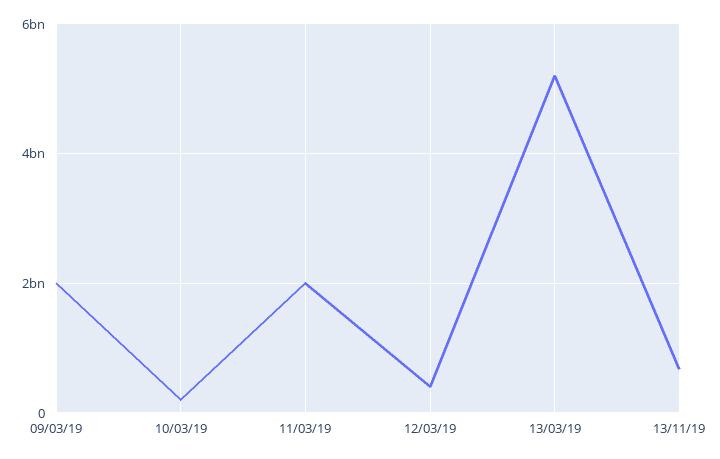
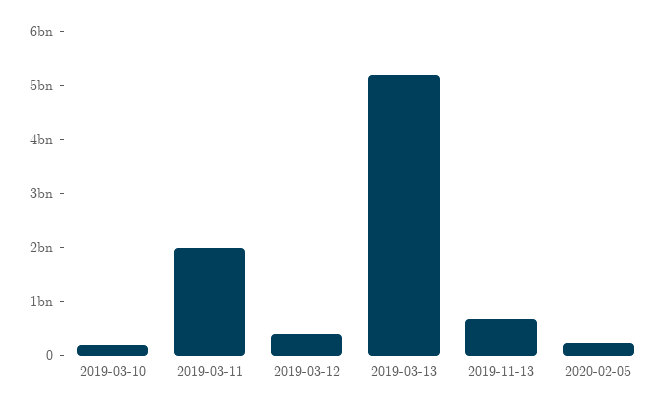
09/03/19: 2000000000 -> none
2020-02-05: none -> 200000000

